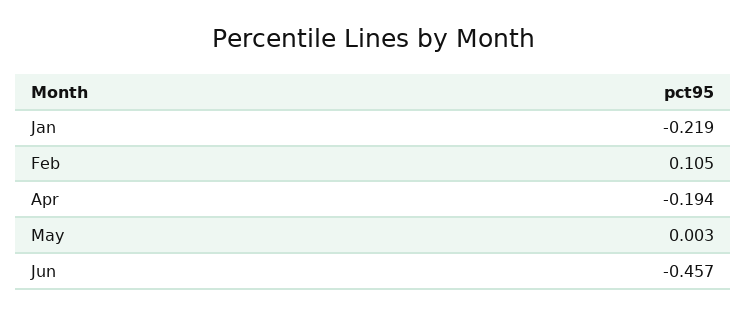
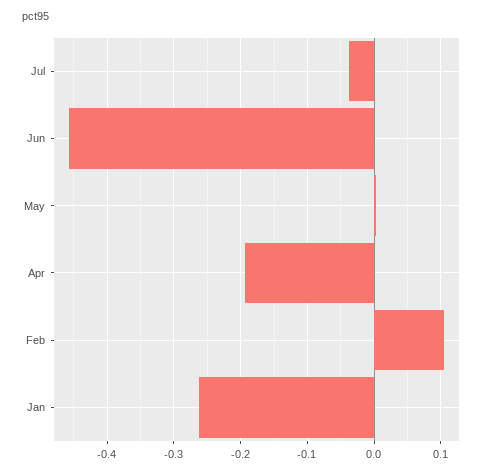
Jan: -0.219 -> -0.26
Jul: none -> -0.04

